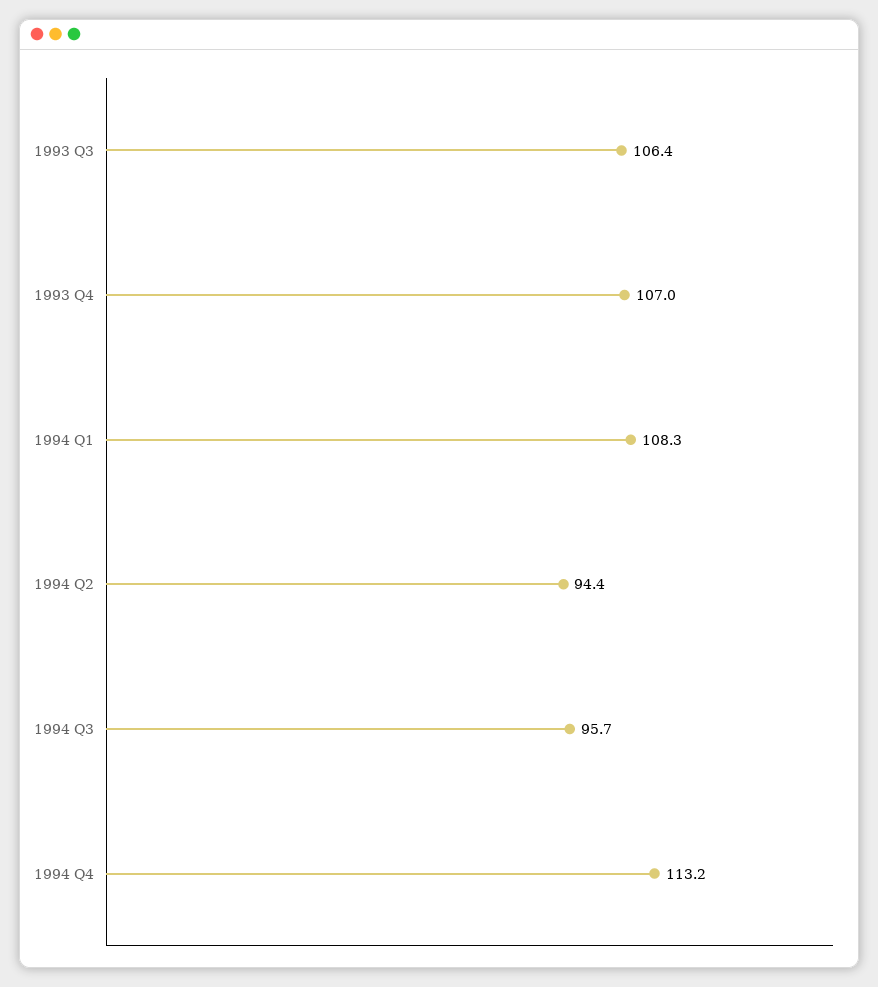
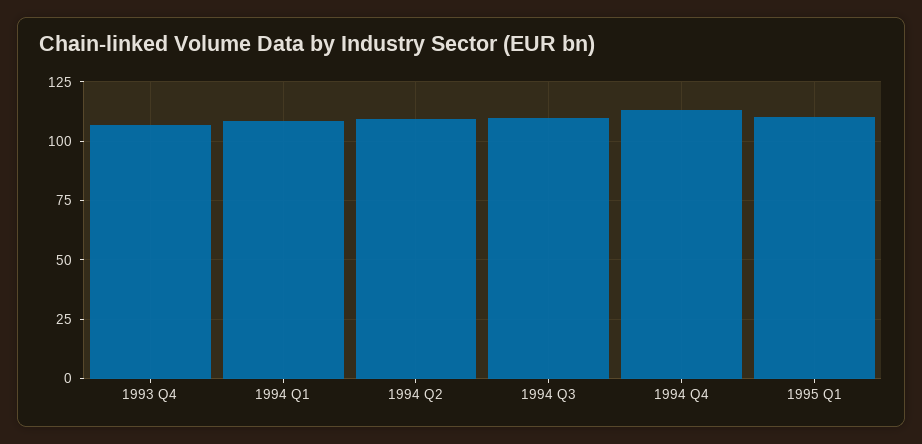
1993 Q3: 106.4 -> none
1994 Q2: 94.4 -> 110
1994 Q3: 95.7 -> 110
1995 Q1: none -> 110

